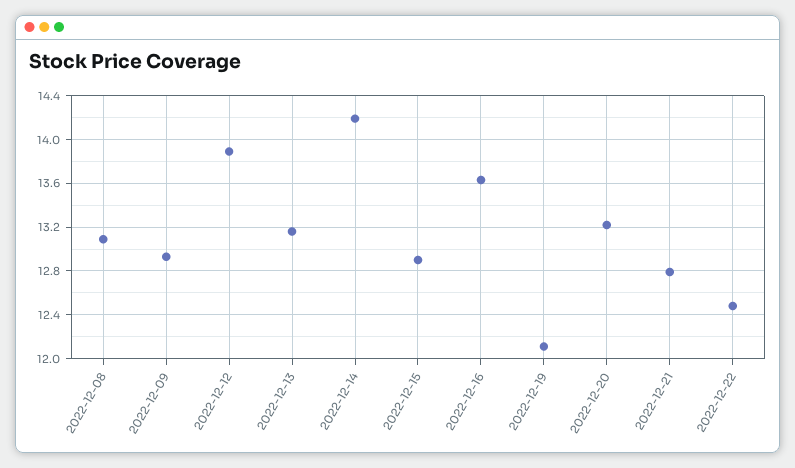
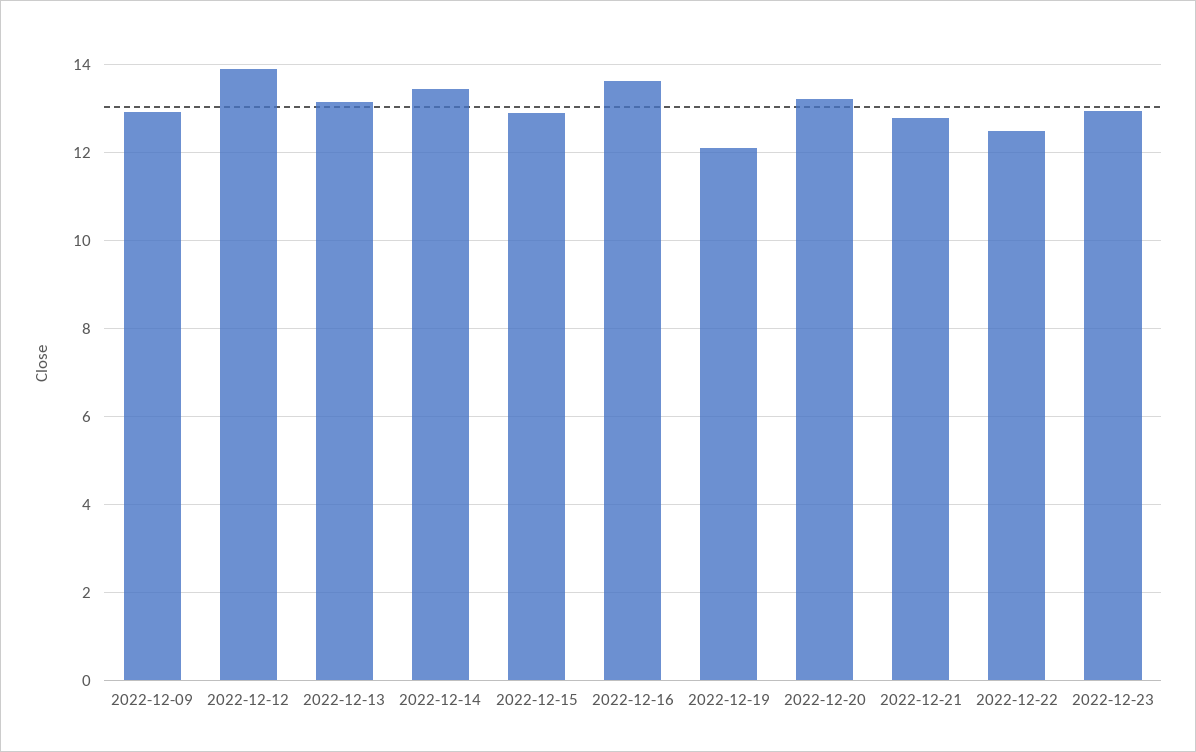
2022-12-08: 13.1 -> none
2022-12-14: 14.2 -> 13.4
2022-12-23: none -> 13

